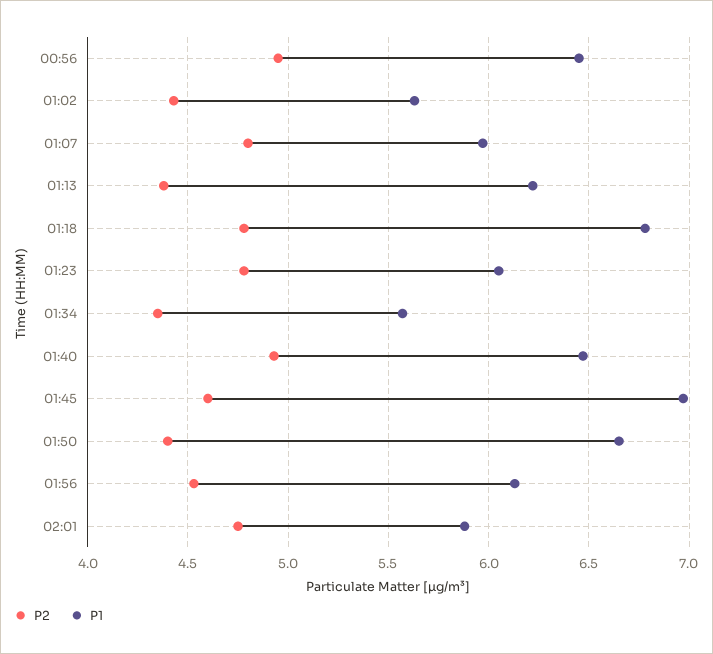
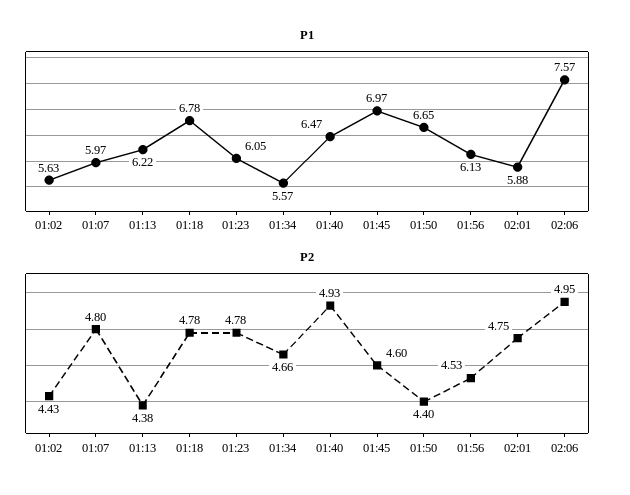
P2, 00:56: 4.95 -> none
P1, 00:56: 6.45 -> none
P2, 01:34: 4.35 -> 4.66
P1, 02:06: none -> 7.57
P2, 02:06: none -> 4.95

